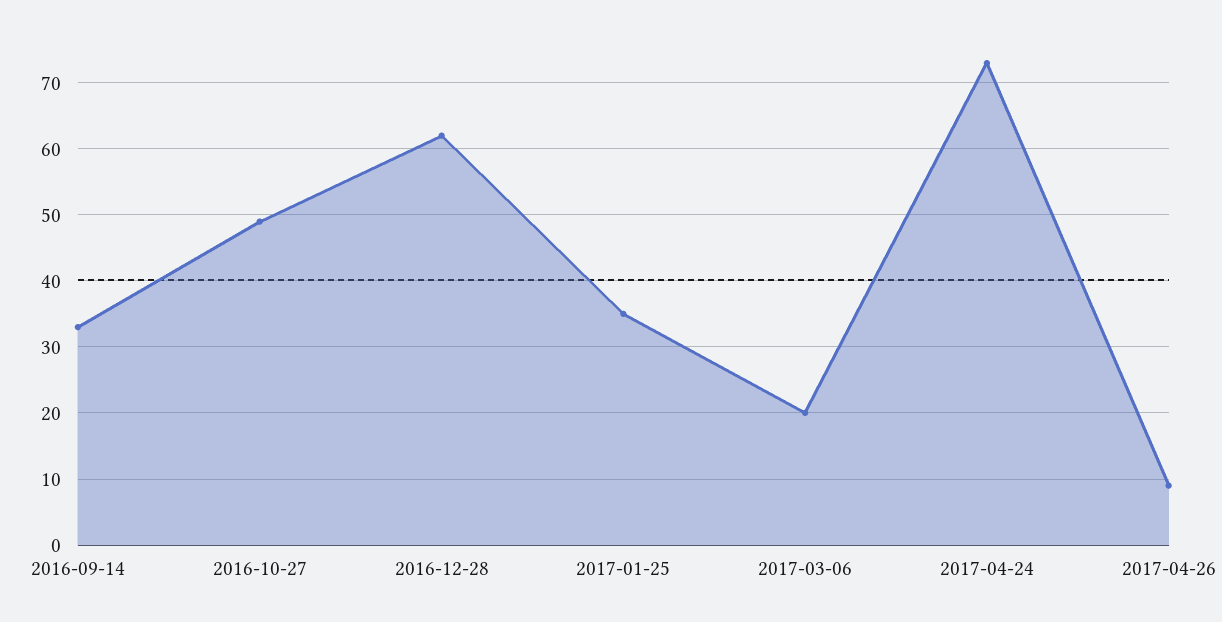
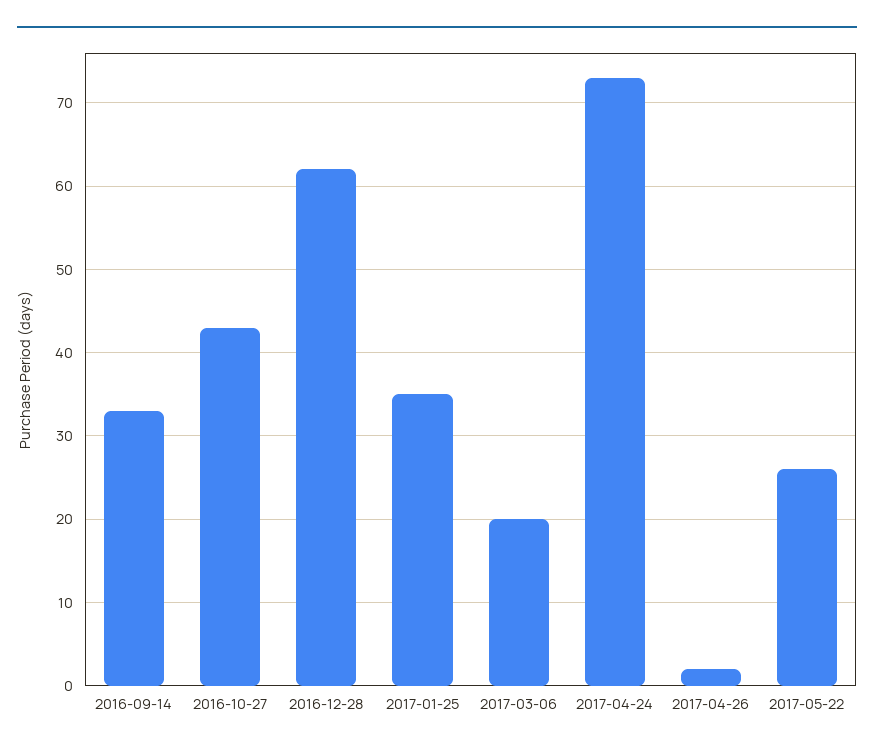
2016-10-27: 49 -> 43
2017-04-26: 9 -> 2
2017-05-22: none -> 26

